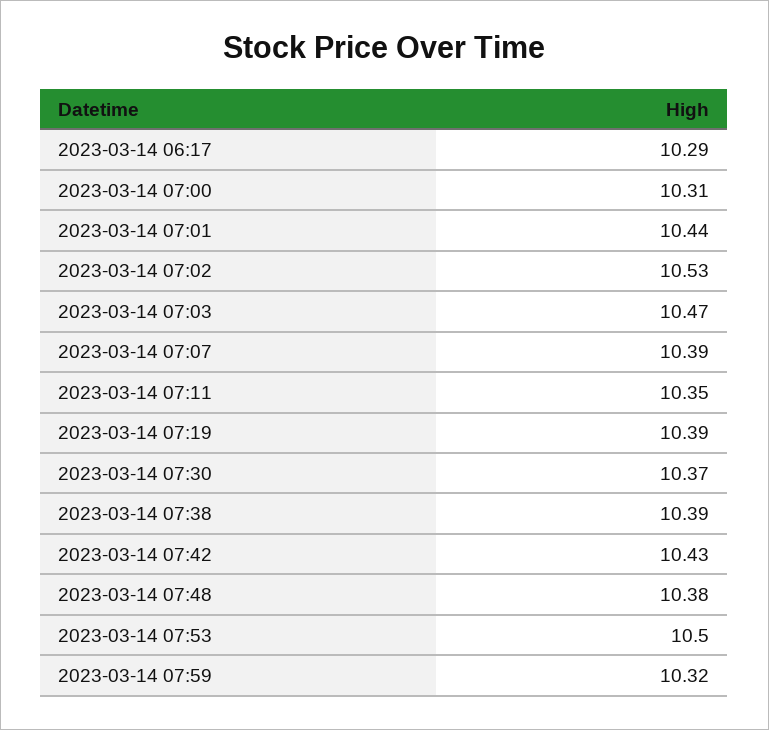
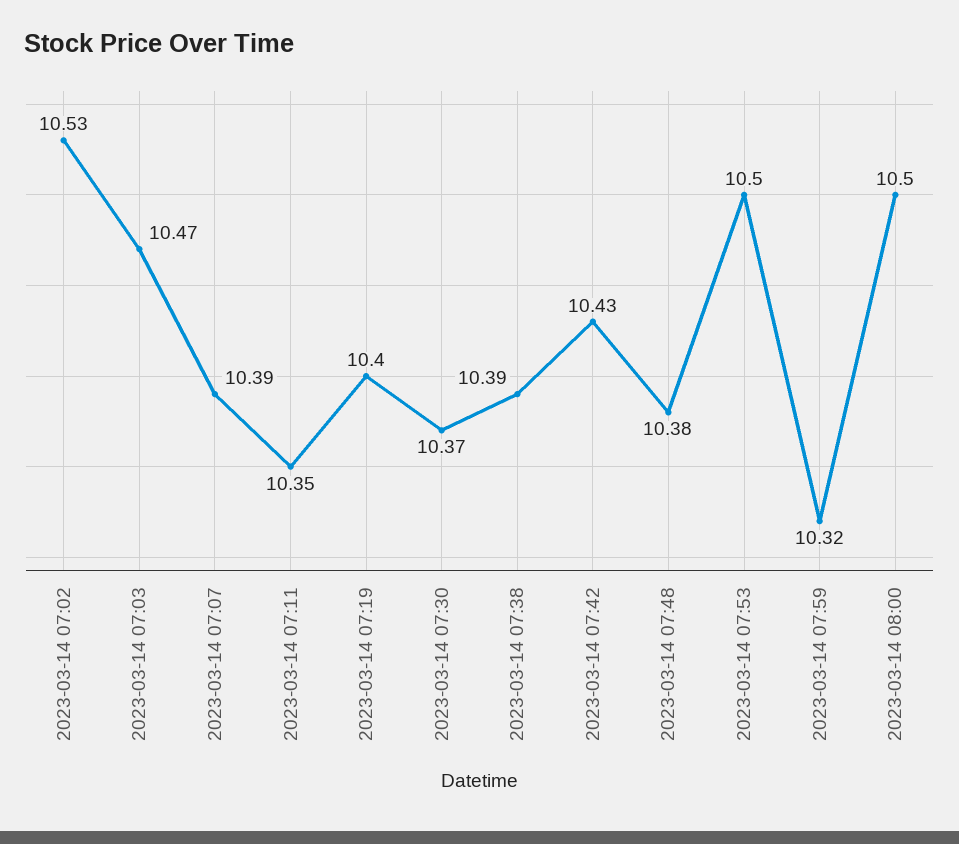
2023-03-14 06:17: 10.29 -> none
2023-03-14 07:00: 10.31 -> none
2023-03-14 07:01: 10.44 -> none
2023-03-14 07:19: 10.39 -> 10.4
2023-03-14 08:00: none -> 10.5

